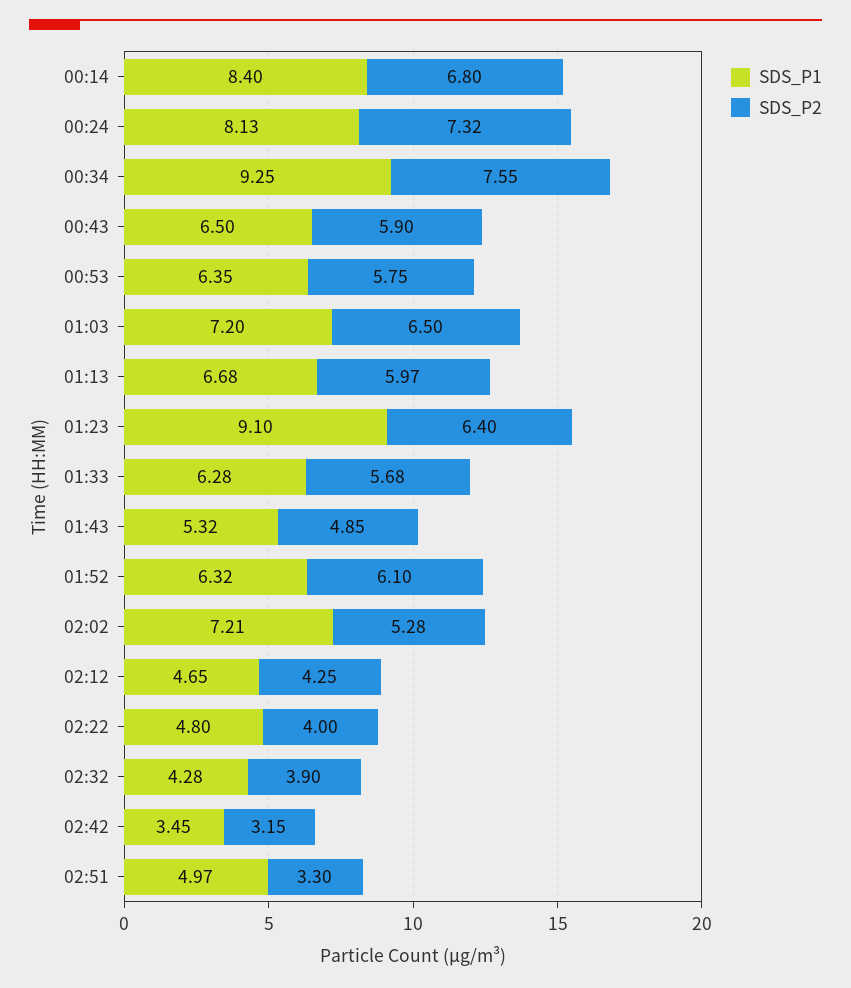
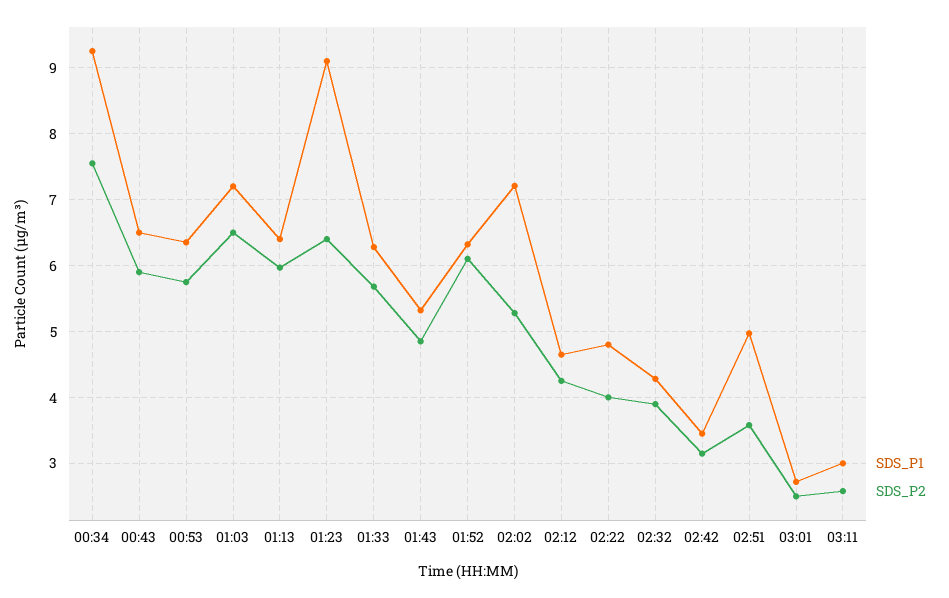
SDS_P1, 00:14: 8.4 -> none
SDS_P2, 00:14: 6.8 -> none
SDS_P1, 00:24: 8.13 -> none
SDS_P2, 00:24: 7.32 -> none
SDS_P1, 01:13: 6.68 -> 6.4
SDS_P2, 02:51: 3.3 -> 3.6
SDS_P1, 03:01: none -> 2.7
SDS_P2, 03:01: none -> 2.5
SDS_P1, 03:11: none -> 3
SDS_P2, 03:11: none -> 2.6

